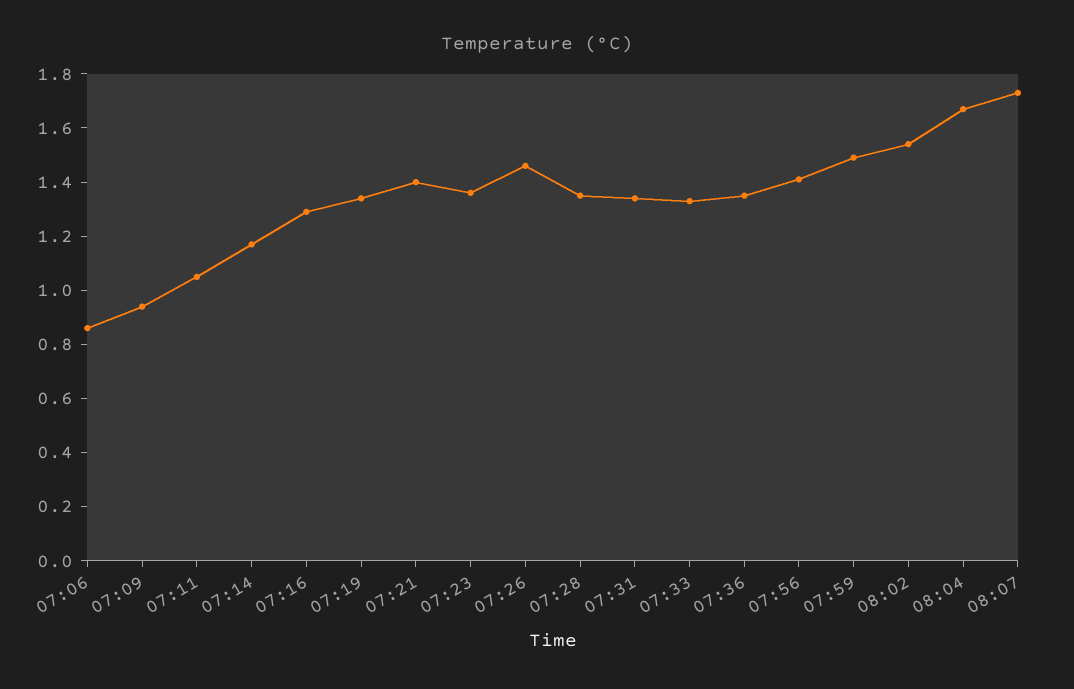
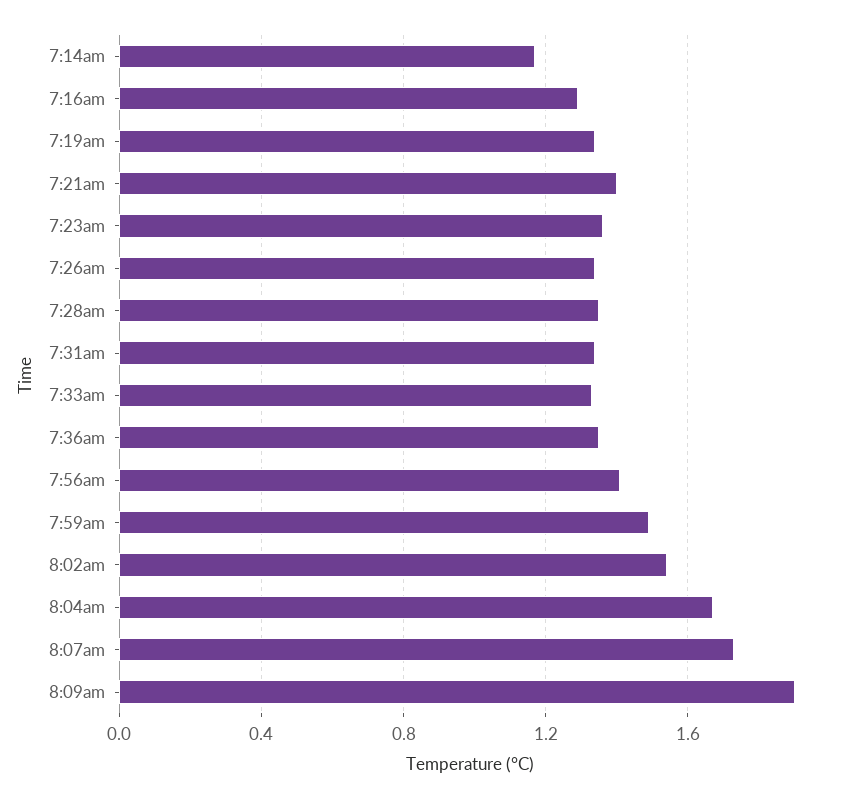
07:06: 0.85 -> none
07:09: 0.95 -> none
07:11: 1.05 -> none
07:26: 1.45 -> 1.35
8:09am: none -> 1.9

